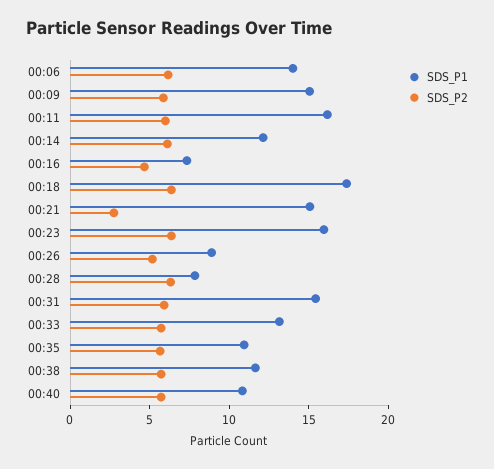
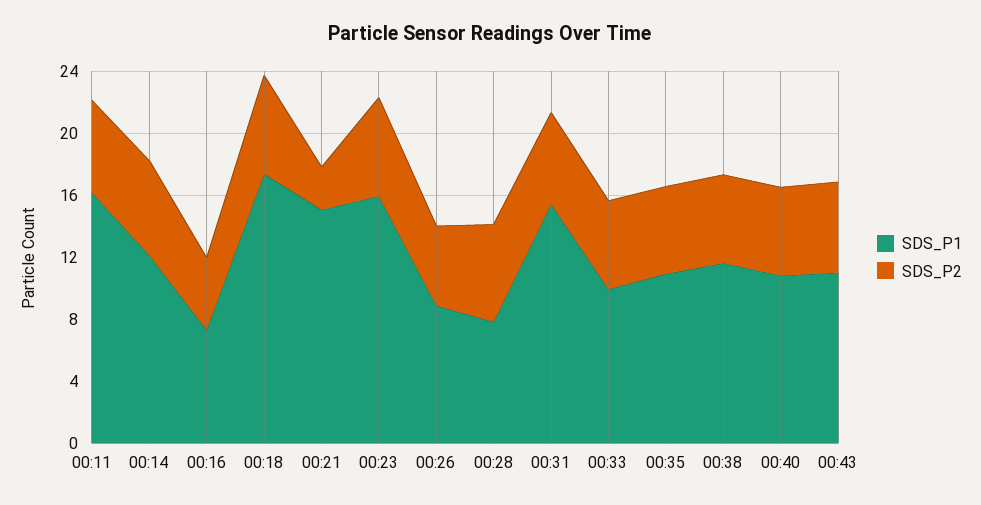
SDS_P1, 00:06: 14 -> none
SDS_P2, 00:06: 6 -> none
SDS_P1, 00:09: 15 -> none
SDS_P2, 00:09: 6 -> none
SDS_P1, 00:33: 13 -> 10
SDS_P1, 00:43: none -> 11
SDS_P2, 00:43: none -> 6

